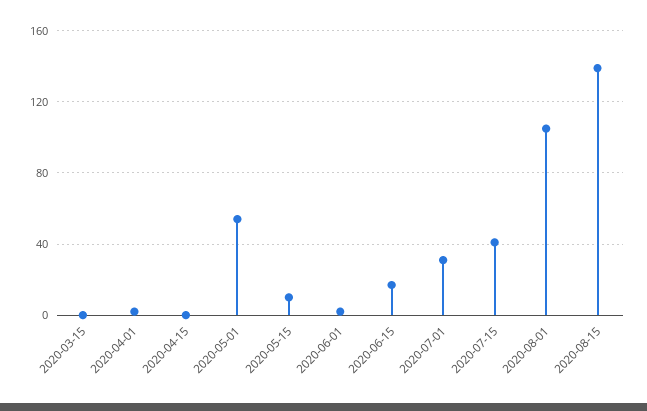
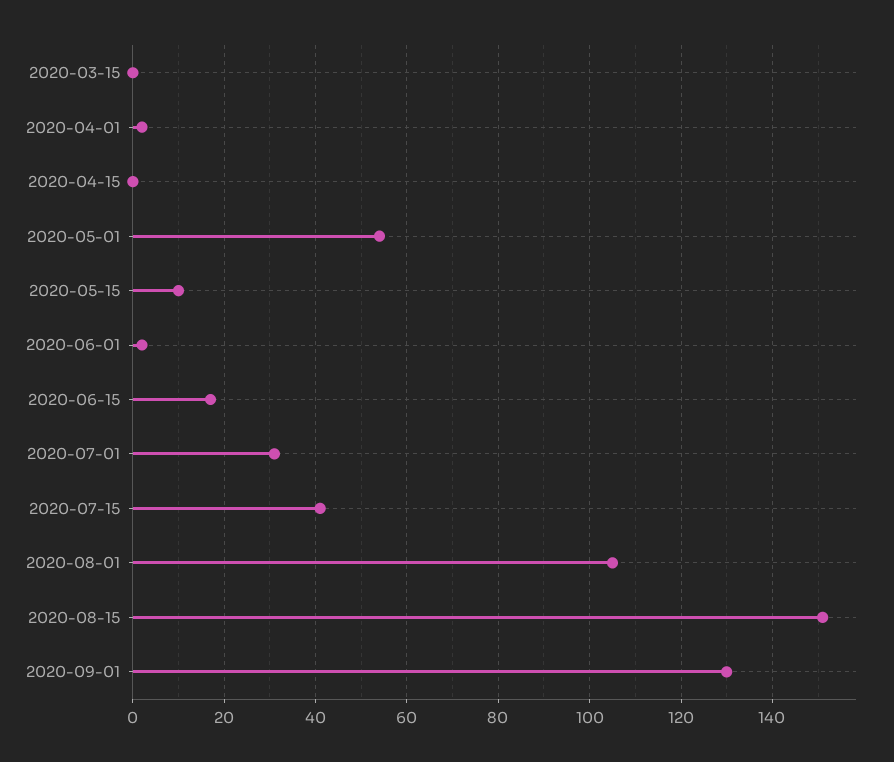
2020-08-15: 140 -> 150
2020-09-01: none -> 130

